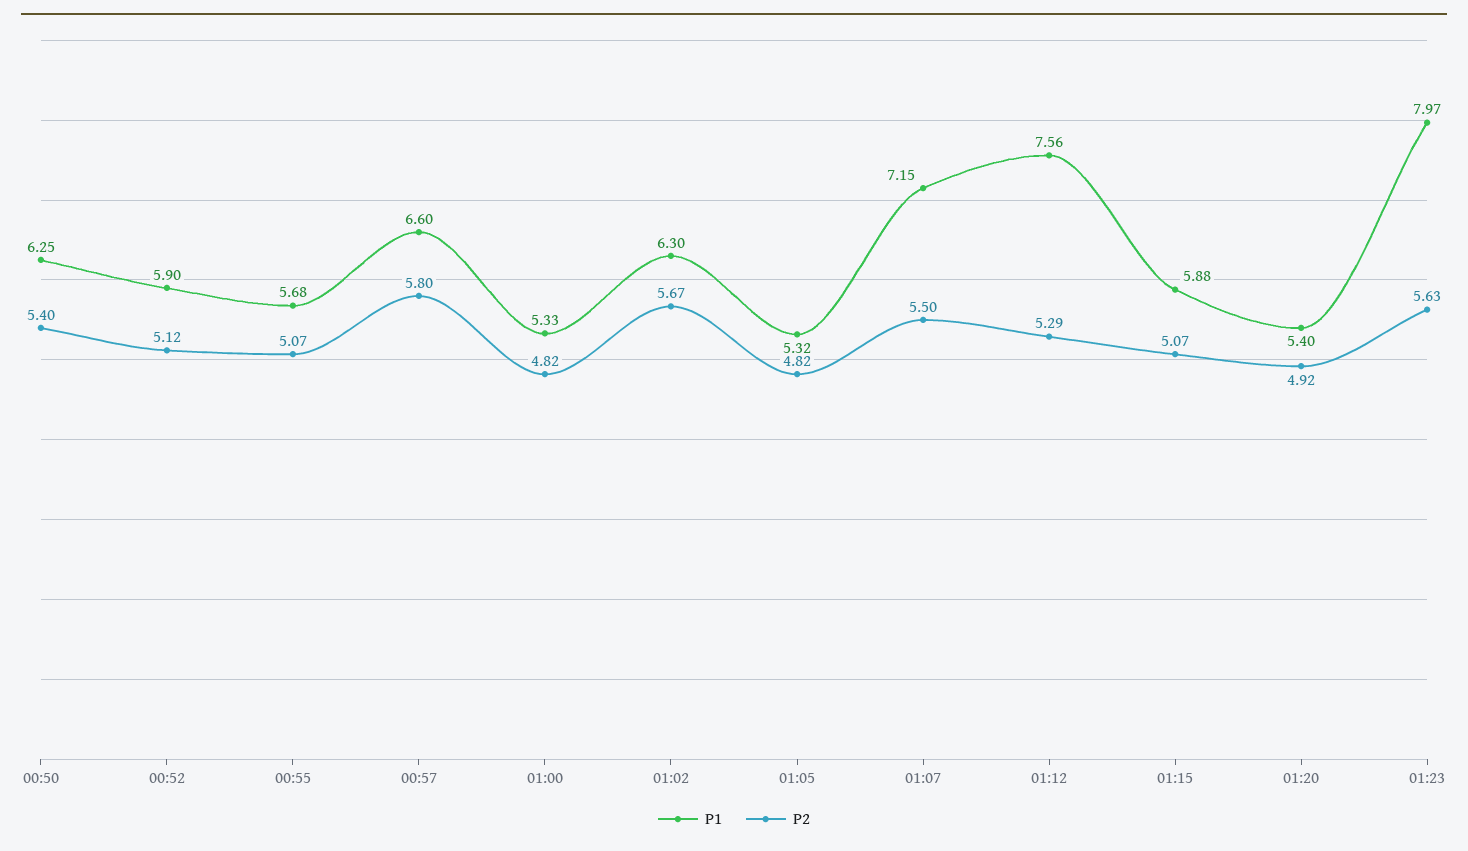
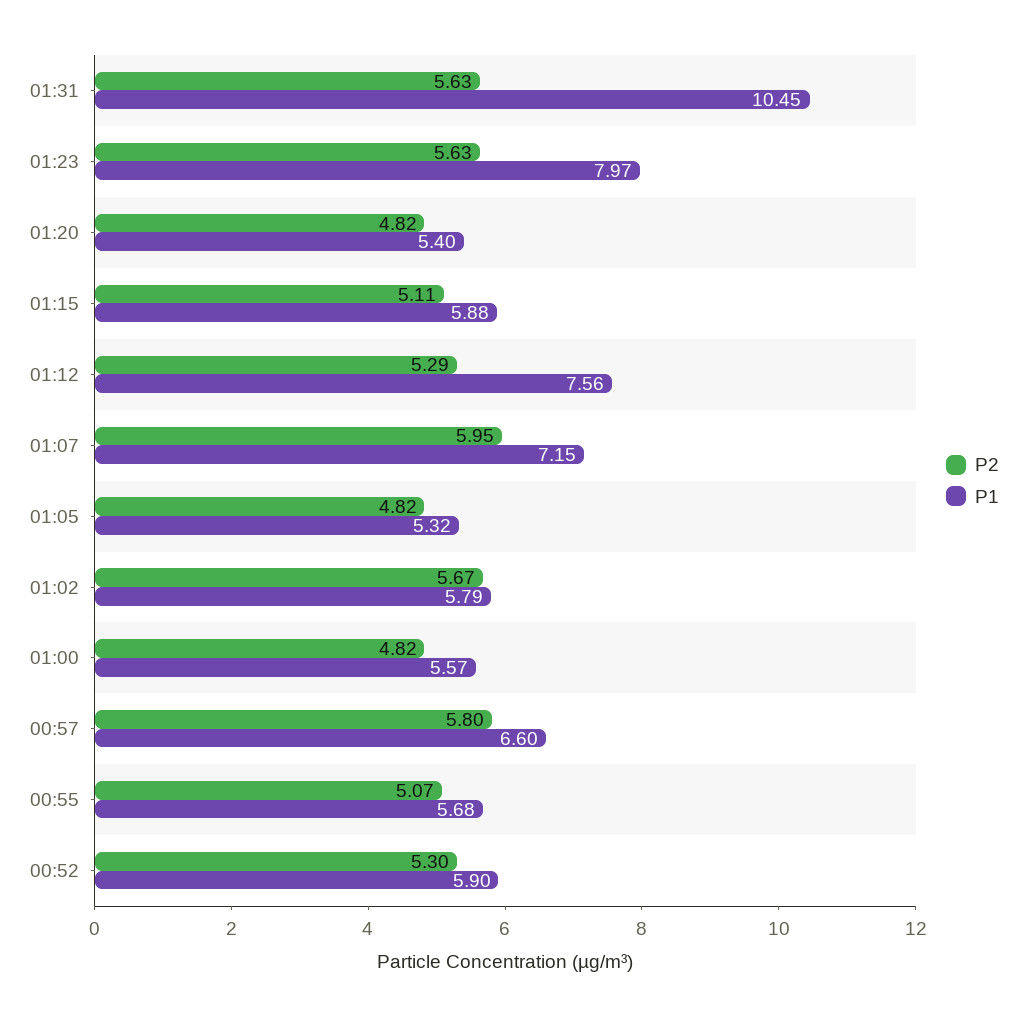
P1, 00:50: 6.25 -> none
P2, 00:50: 5.4 -> none
P2, 00:52: 5.12 -> 5.3
P1, 01:00: 5.33 -> 5.57
P1, 01:02: 6.3 -> 5.79
P2, 01:07: 5.5 -> 5.95
P2, 01:15: 5.07 -> 5.11
P2, 01:20: 4.92 -> 4.82
P2, 01:31: none -> 5.63
P1, 01:31: none -> 10.45

